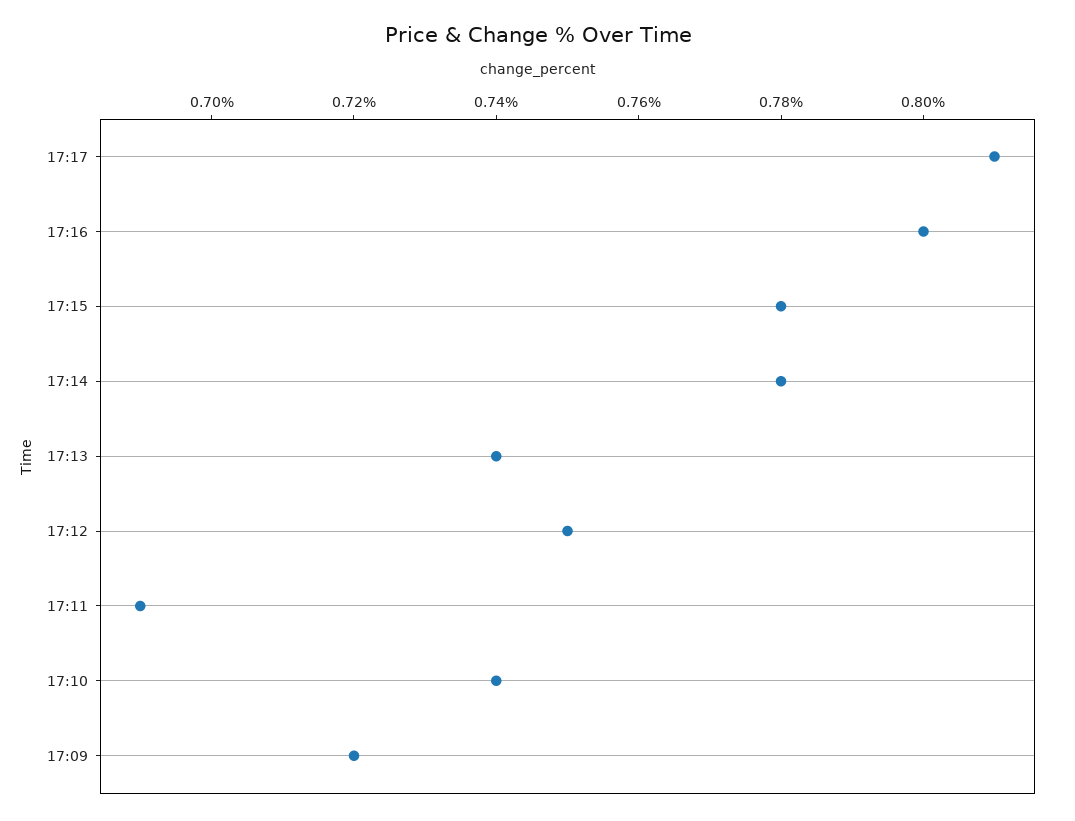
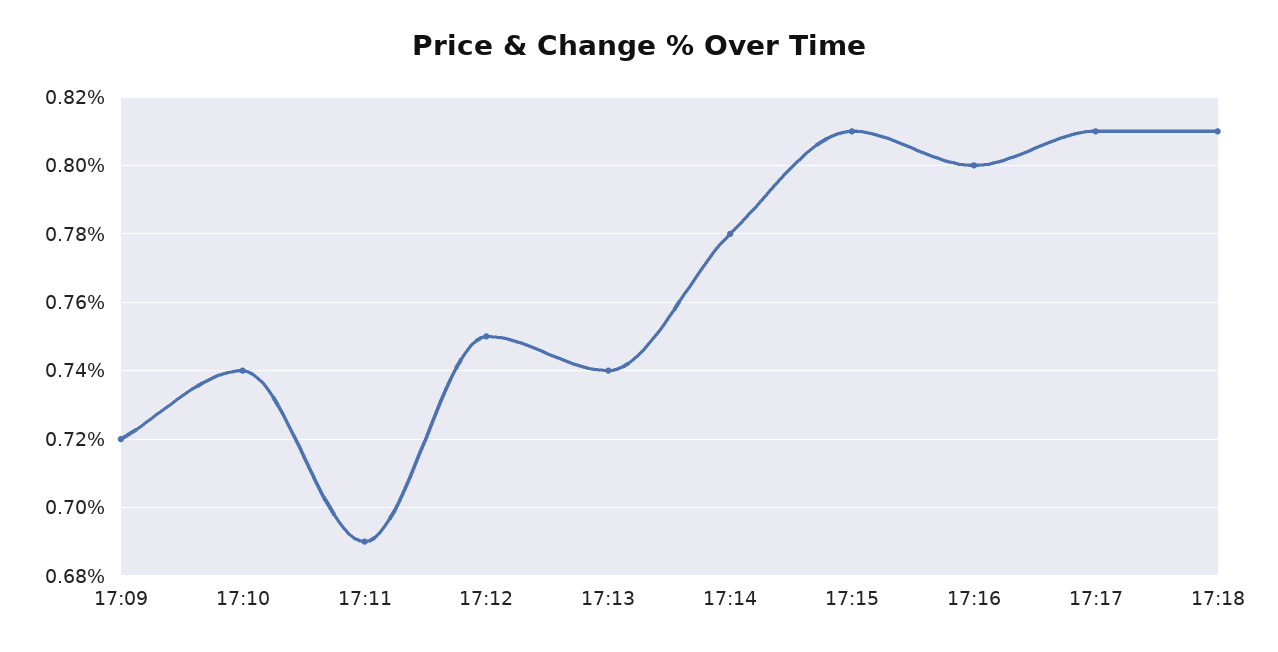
17:15: 0.78 -> 0.81
17:18: none -> 0.81

